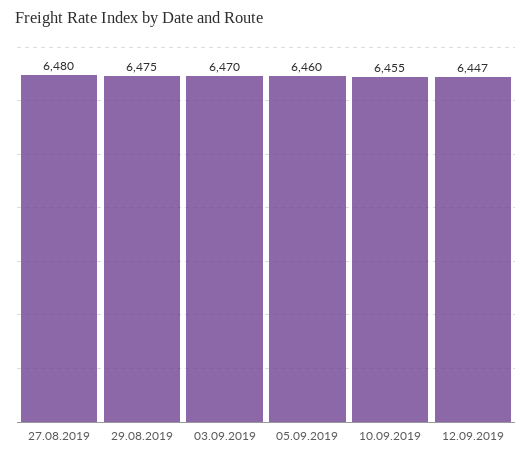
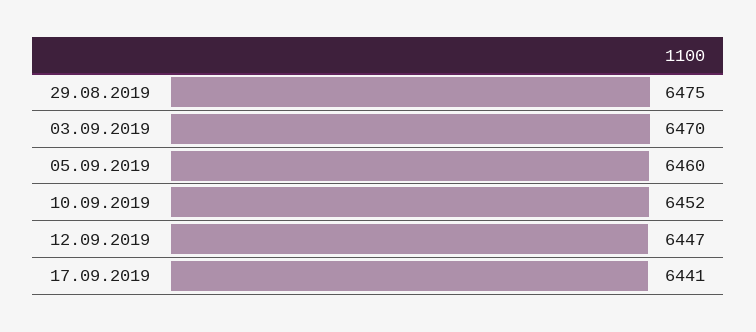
27.08.2019: 6480 -> none
10.09.2019: 6455 -> 6452
17.09.2019: none -> 6441

